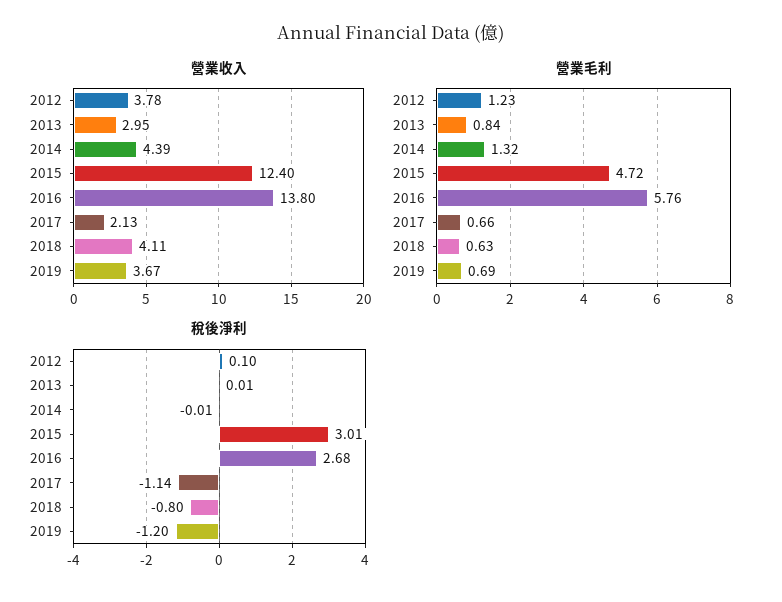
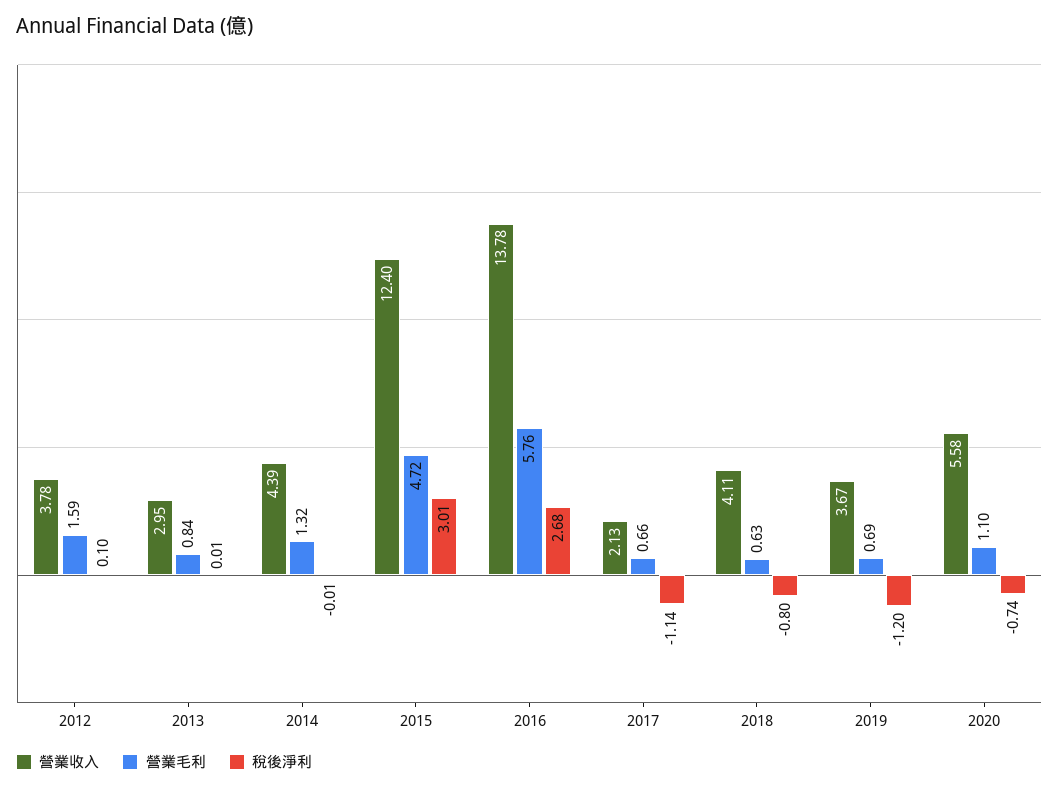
營業收入, 2016: 13.8 -> 13.78
營業毛利, 2012: 1.23 -> 1.59
營業收入, 2020: none -> 5.58
營業毛利, 2020: none -> 1.1
稅後淨利, 2020: none -> -0.74

